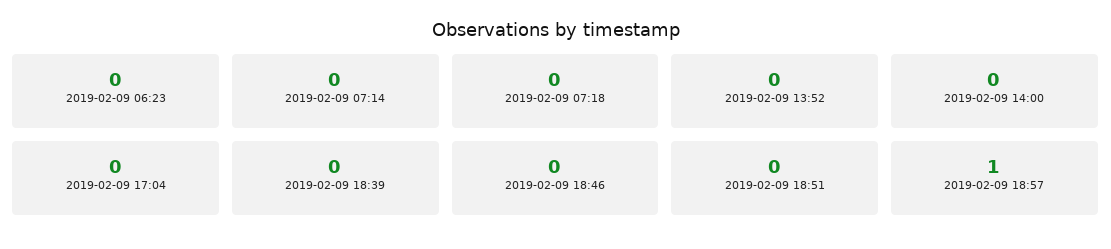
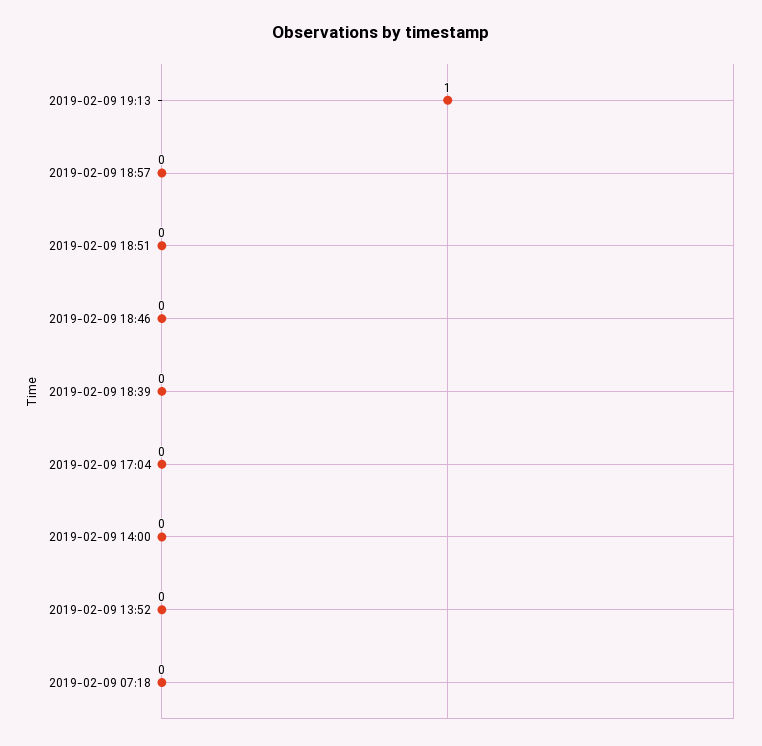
2019-02-09 06:23: 0 -> none
2019-02-09 07:14: 0 -> none
2019-02-09 18:57: 1 -> 0
2019-02-09 19:13: none -> 1

